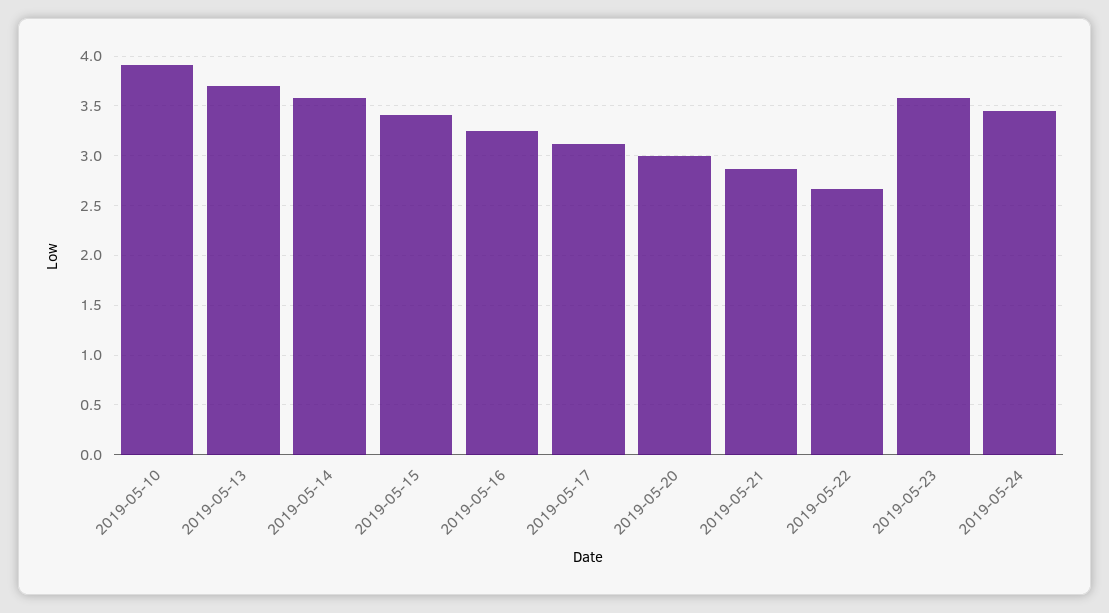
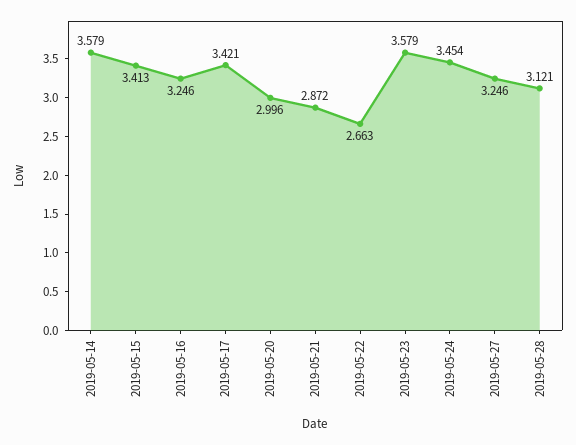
2019-05-10: 3.9 -> none
2019-05-13: 3.7 -> none
2019-05-17: 3.1 -> 3.421
2019-05-27: none -> 3.246
2019-05-28: none -> 3.121

